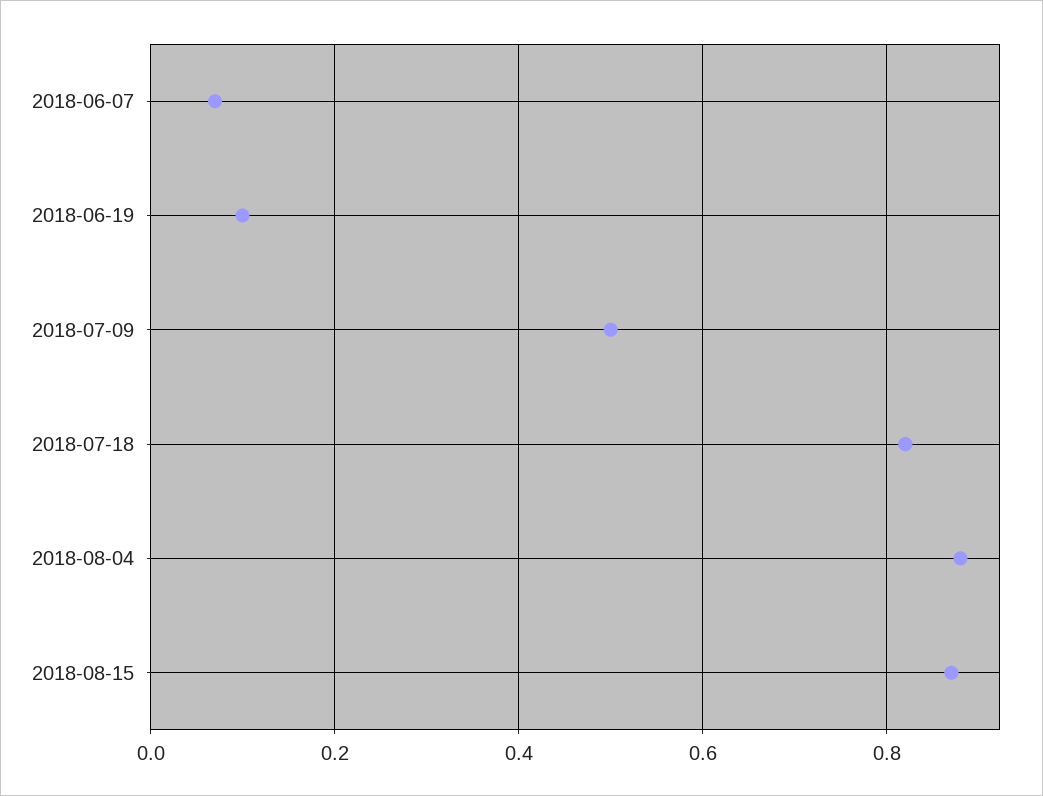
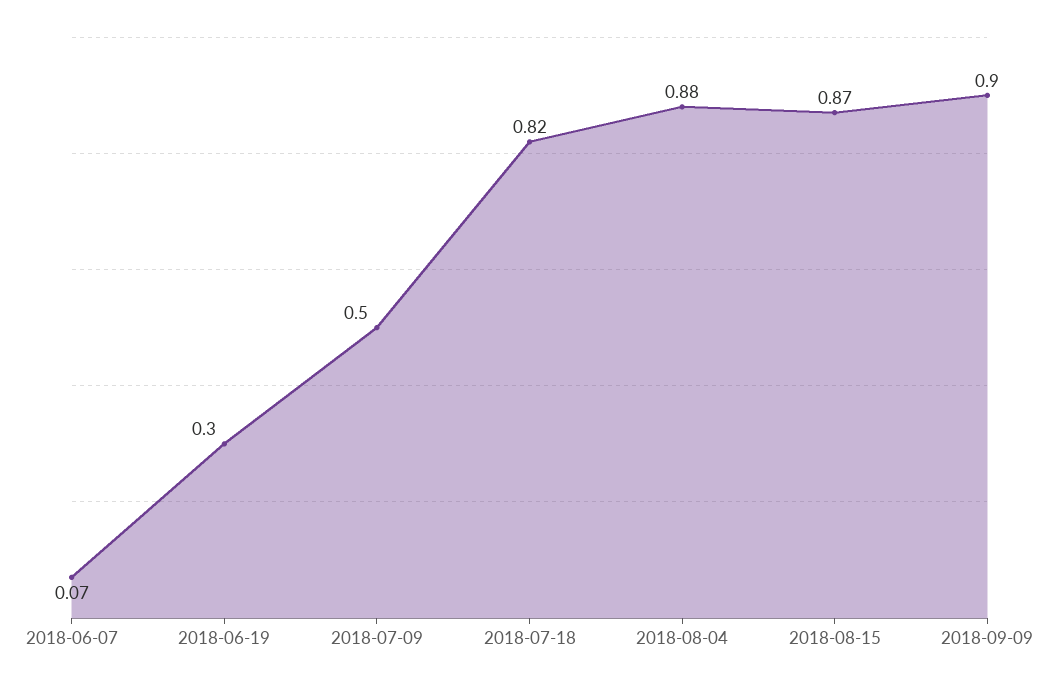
2018-06-19: 0.1 -> 0.3
2018-09-09: none -> 0.9

